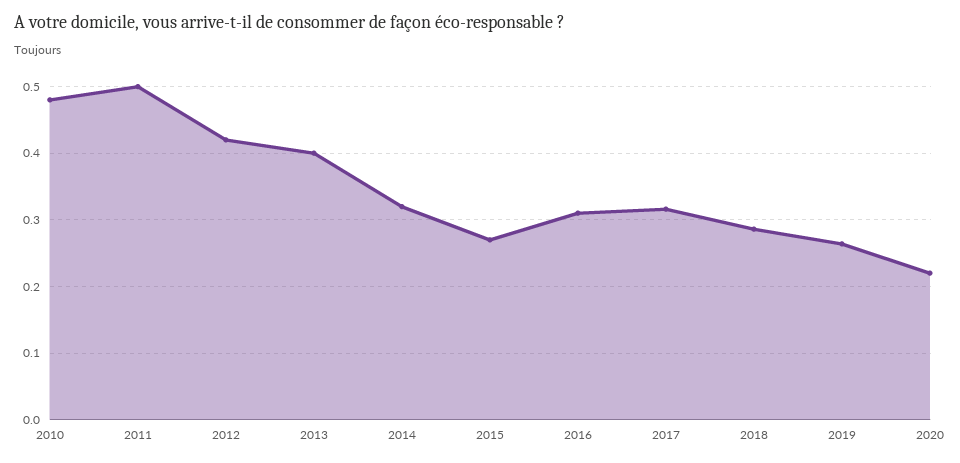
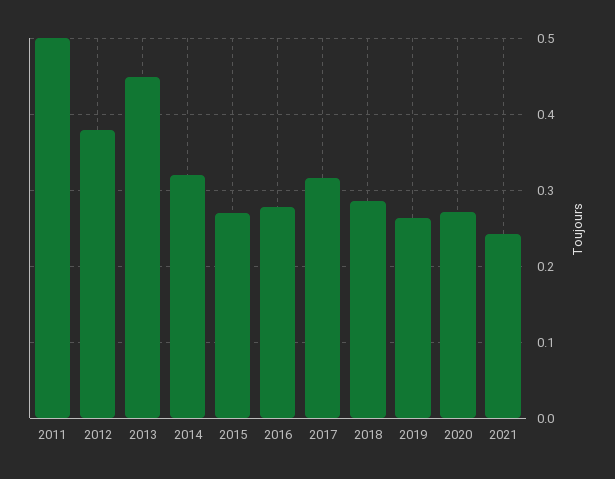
2010: 0.48 -> none
2012: 0.42 -> 0.38
2013: 0.4 -> 0.45
2016: 0.31 -> 0.28
2020: 0.22 -> 0.27
2021: none -> 0.24

